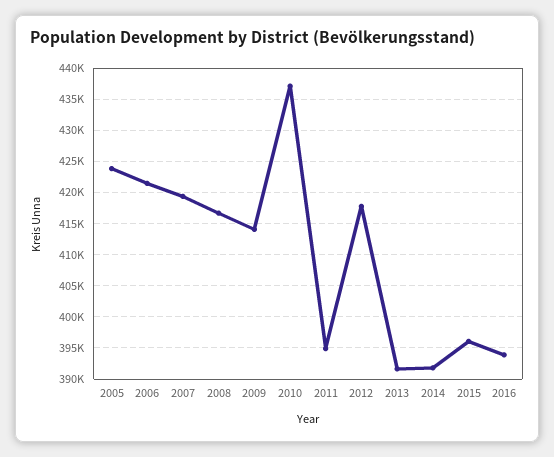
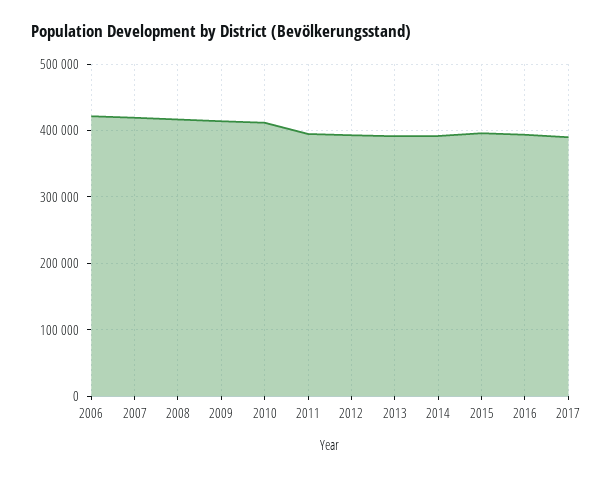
2005: 424000 -> none
2010: 437000 -> 410000
2012: 418000 -> 390000
2017: none -> 390000

